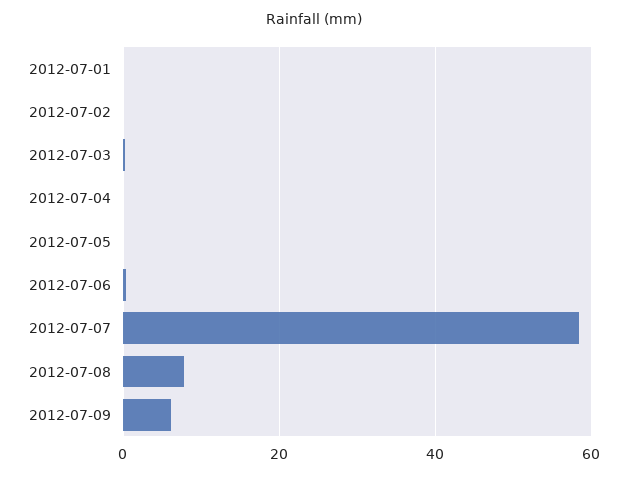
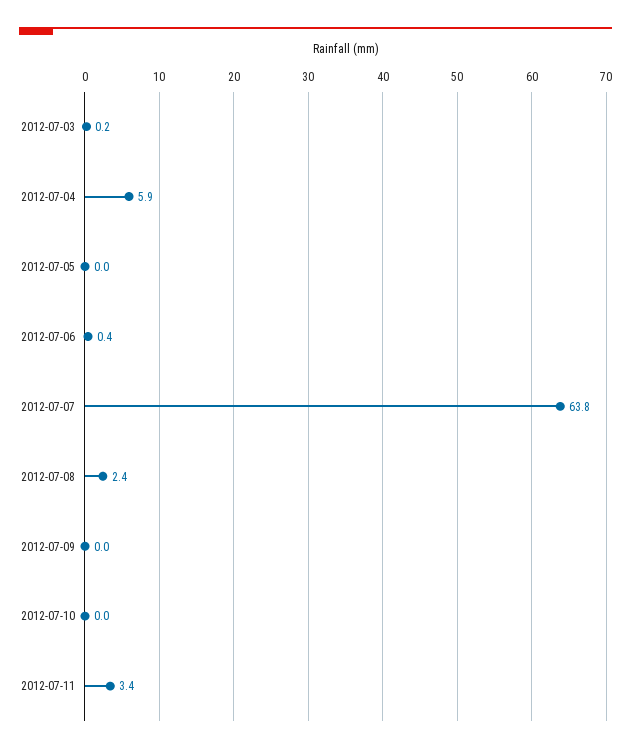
2012-07-01: 0 -> none
2012-07-02: 0 -> none
2012-07-04: 0 -> 5.9
2012-07-07: 58 -> 63.8
2012-07-08: 8 -> 2.4
2012-07-09: 6 -> 0
2012-07-10: none -> 0
2012-07-11: none -> 3.4

